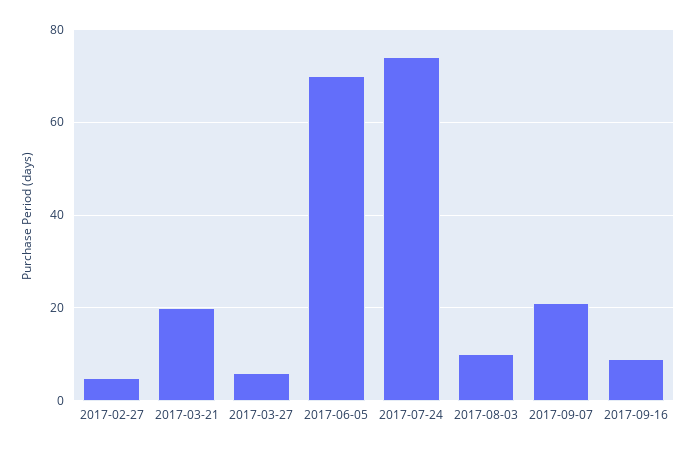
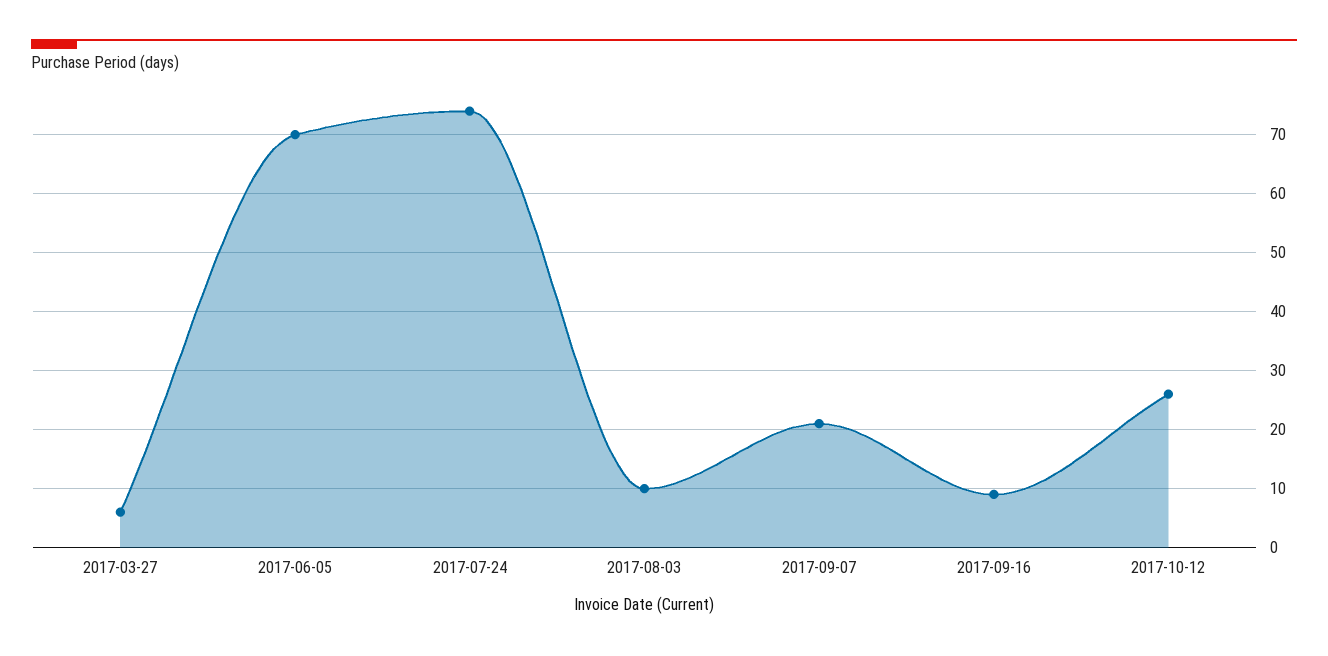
2017-02-27: 5 -> none
2017-03-21: 20 -> none
2017-10-12: none -> 25

